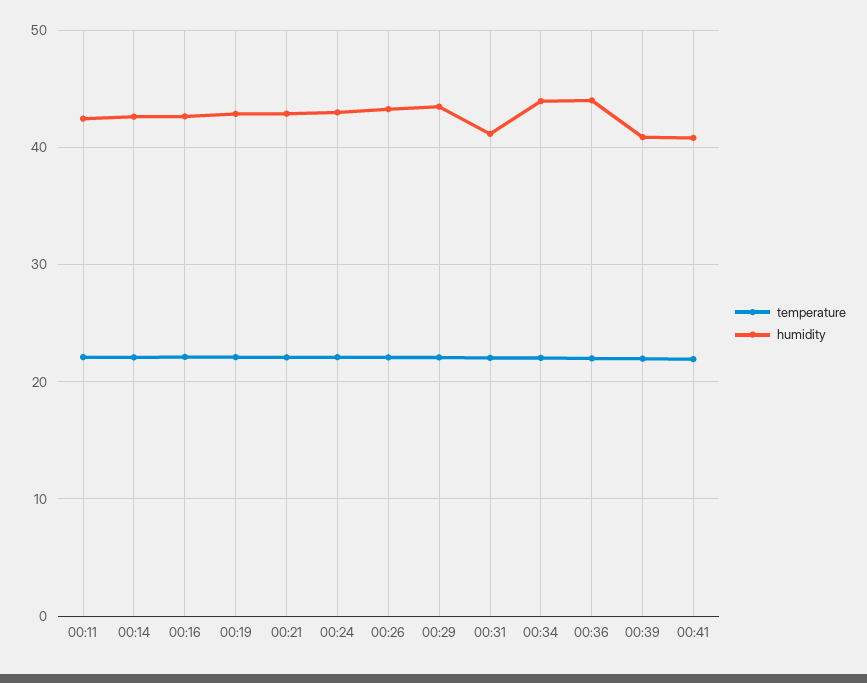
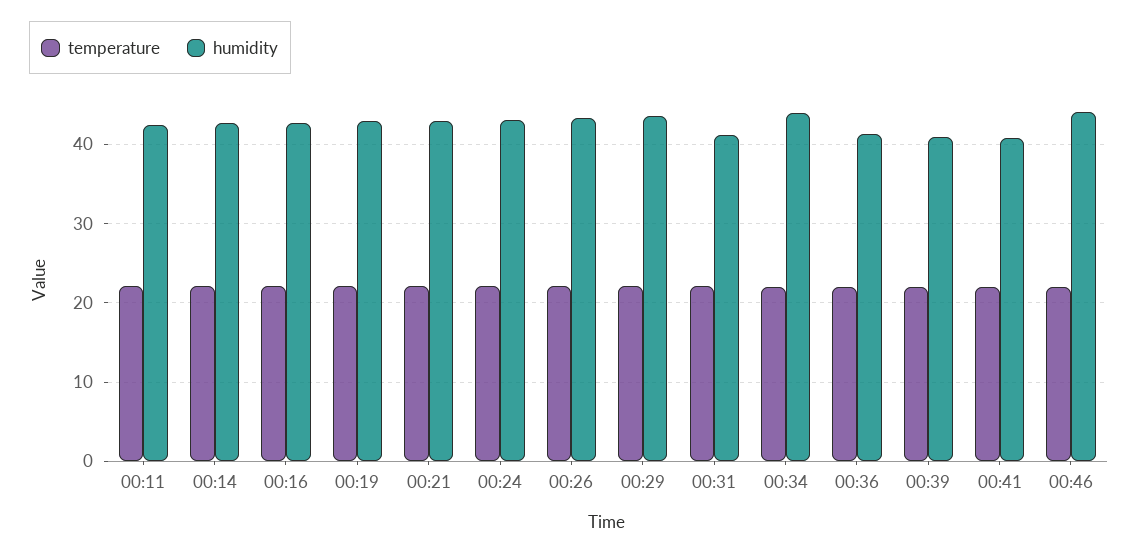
humidity, 00:36: 44 -> 41
temperature, 00:46: none -> 22
humidity, 00:46: none -> 44

